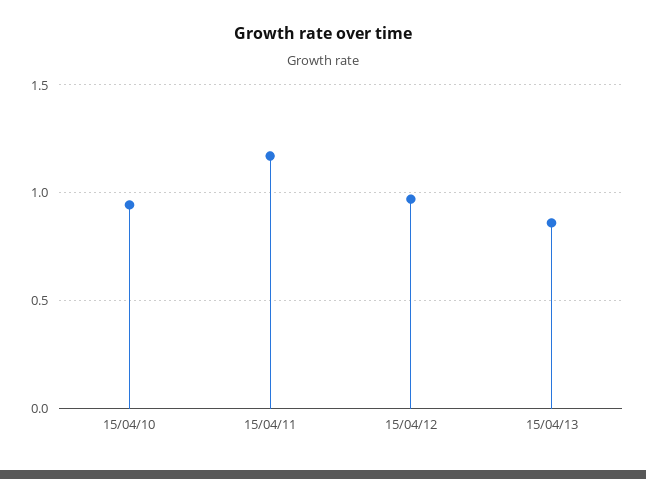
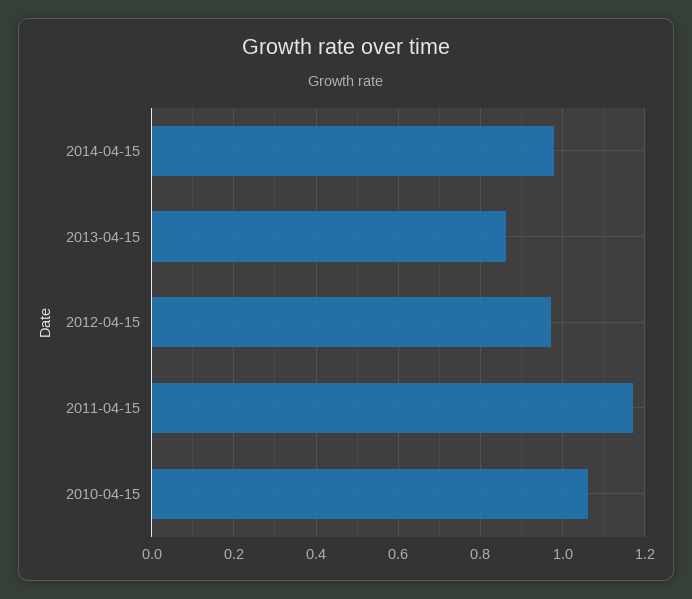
15/04/10: 0.95 -> 1.06
2014-04-15: none -> 0.98

